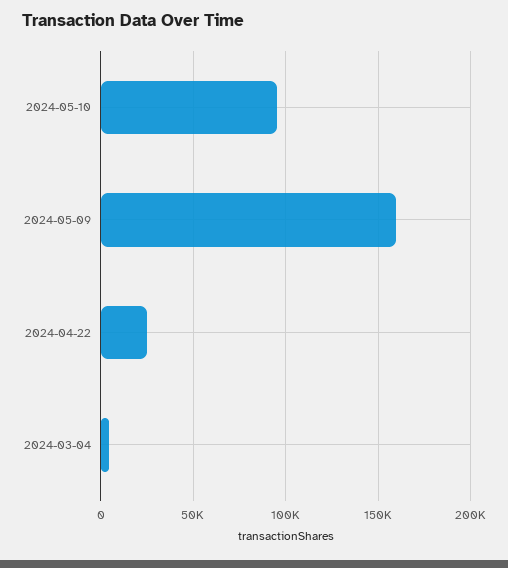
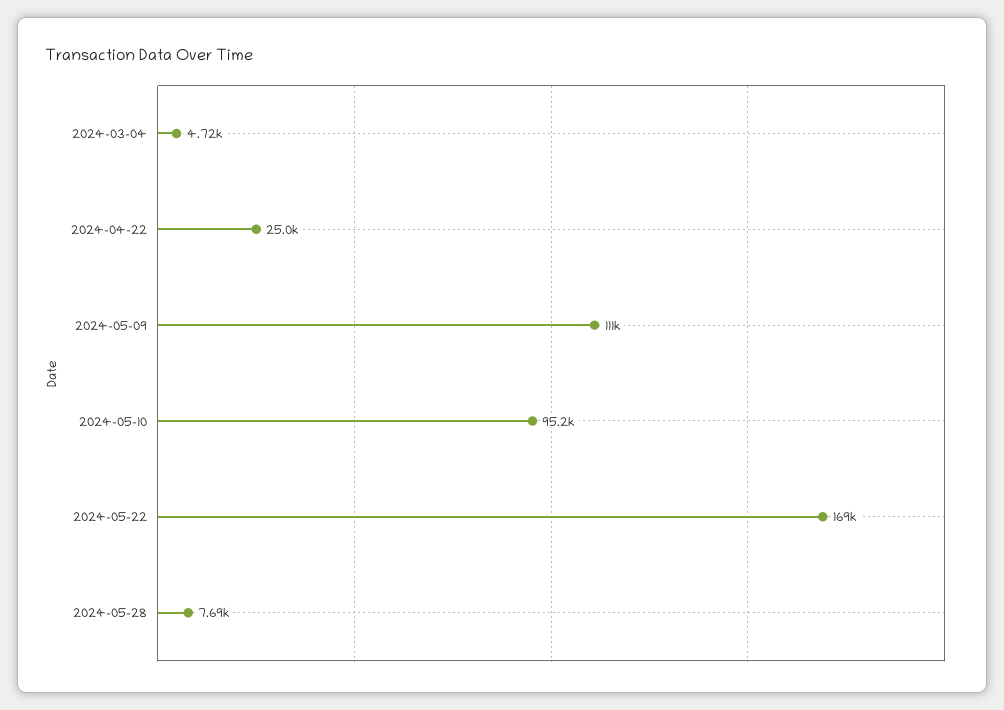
2024-05-09: 160000 -> 111000
2024-05-22: none -> 169000
2024-05-28: none -> 7690

